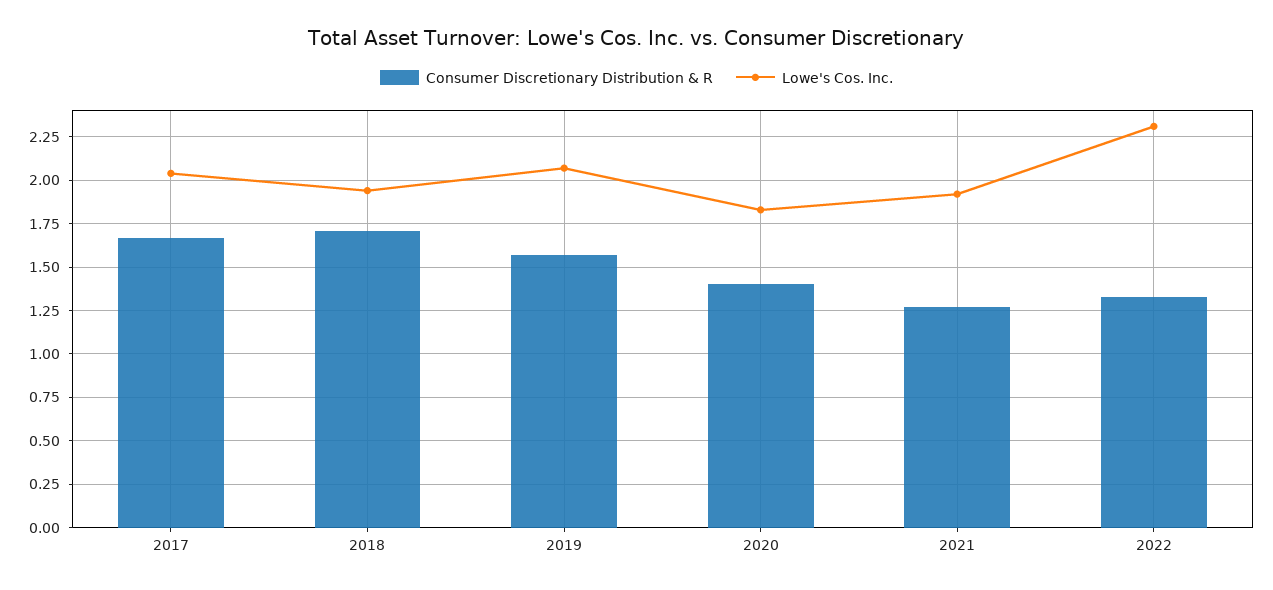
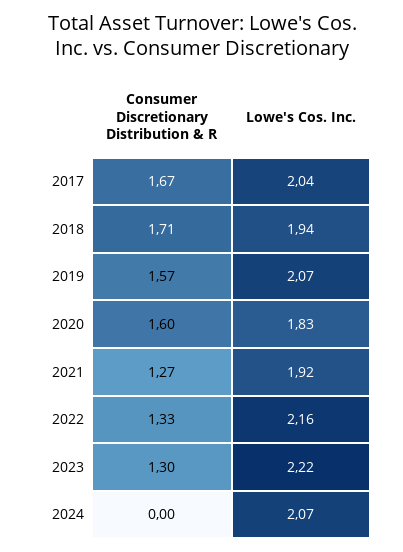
Consumer Discretionary Distribution & R, 2020: 1.4 -> 1.6
Lowe's Cos. Inc., 2022: 2.3 -> 2.16
Consumer Discretionary Distribution & R, 2023: none -> 1.3
Lowe's Cos. Inc., 2023: none -> 2.22
Consumer Discretionary Distribution & R, 2024: none -> 0
Lowe's Cos. Inc., 2024: none -> 2.07

